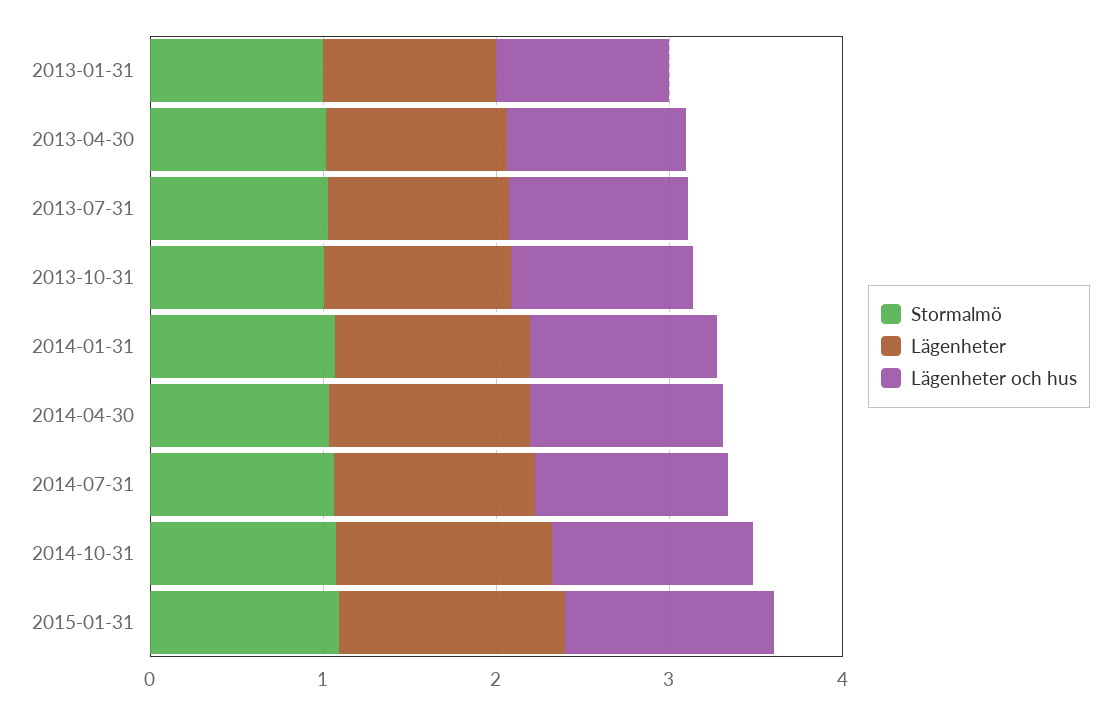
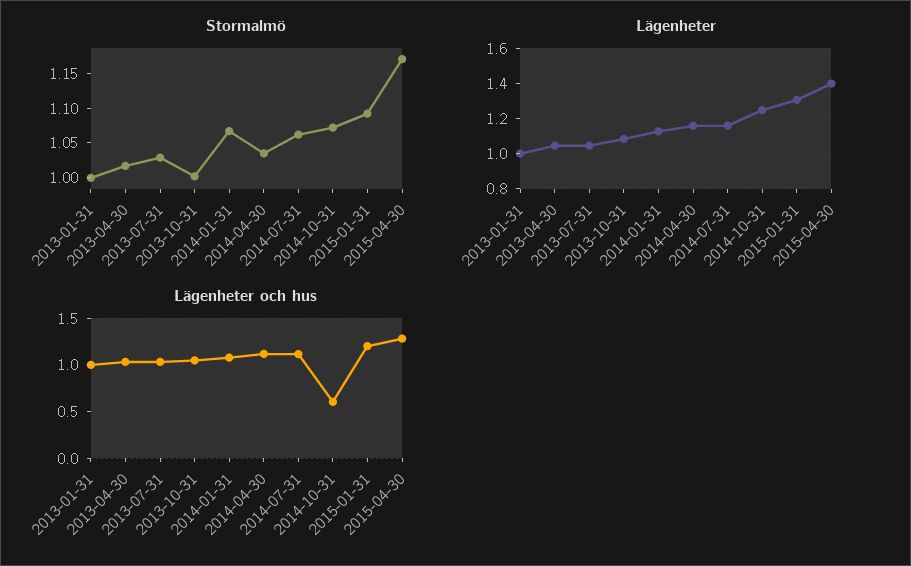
Lägenheter och hus, 2014-10-31: 1.2 -> 0.6
Stormalmö, 2015-04-30: none -> 1.17
Lägenheter, 2015-04-30: none -> 1.4
Lägenheter och hus, 2015-04-30: none -> 1.3

